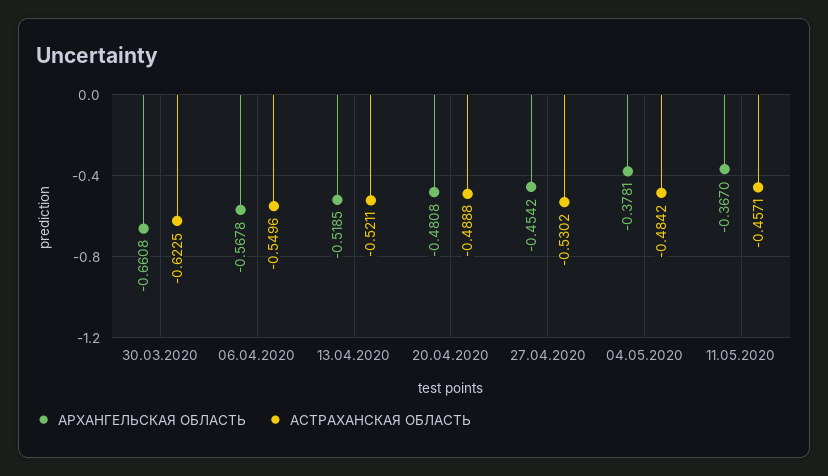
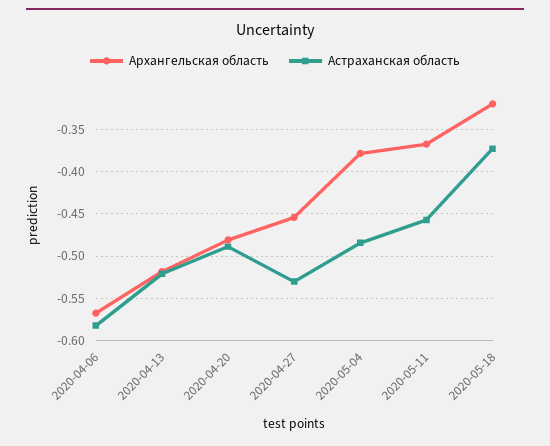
АРХАНГЕЛЬСКАЯ ОБЛАСТЬ, 30.03.2020: -0.6608 -> none
АСТРАХАНСКАЯ ОБЛАСТЬ, 30.03.2020: -0.6225 -> none
АСТРАХАНСКАЯ ОБЛАСТЬ, 06.04.2020: -0.5496 -> -0.58
АРХАНГЕЛЬСКАЯ ОБЛАСТЬ, 2020-05-18: none -> -0.32
АСТРАХАНСКАЯ ОБЛАСТЬ, 2020-05-18: none -> -0.37

